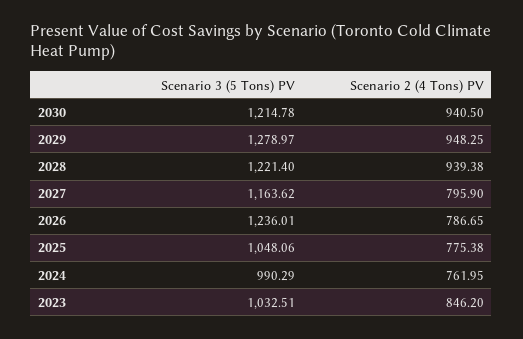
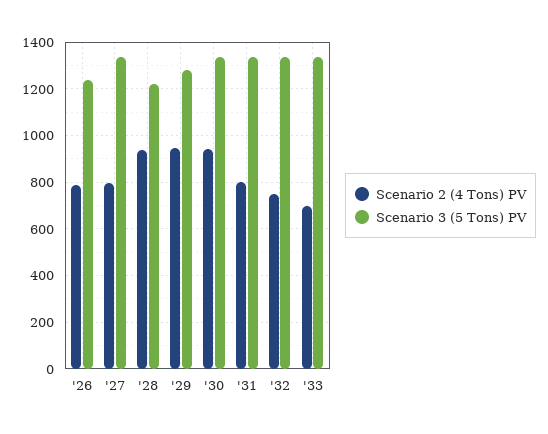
Scenario 3 (5 Tons) PV, 2030: 1214.78 -> 1350
Scenario 3 (5 Tons) PV, 2027: 1163.62 -> 1350
Scenario 3 (5 Tons) PV, 2025: 1048.06 -> none
Scenario 2 (4 Tons) PV, 2025: 775.38 -> none
Scenario 3 (5 Tons) PV, 2024: 990.29 -> none
Scenario 2 (4 Tons) PV, 2024: 761.95 -> none
Scenario 3 (5 Tons) PV, 2023: 1032.51 -> none
Scenario 2 (4 Tons) PV, 2023: 846.2 -> none
Scenario 2 (4 Tons) PV, '31: none -> 800
Scenario 3 (5 Tons) PV, '31: none -> 1350
Scenario 2 (4 Tons) PV, '32: none -> 750
Scenario 3 (5 Tons) PV, '32: none -> 1350
Scenario 2 (4 Tons) PV, '33: none -> 700
Scenario 3 (5 Tons) PV, '33: none -> 1350

